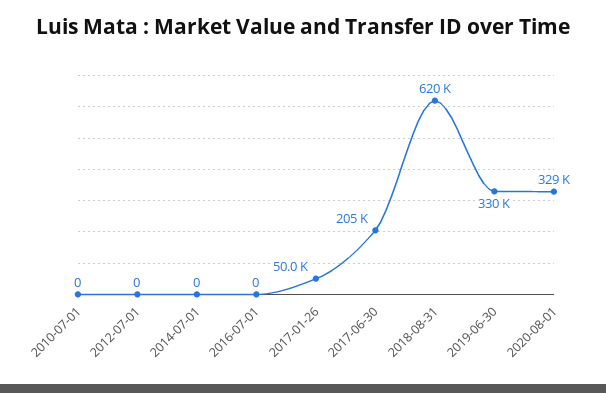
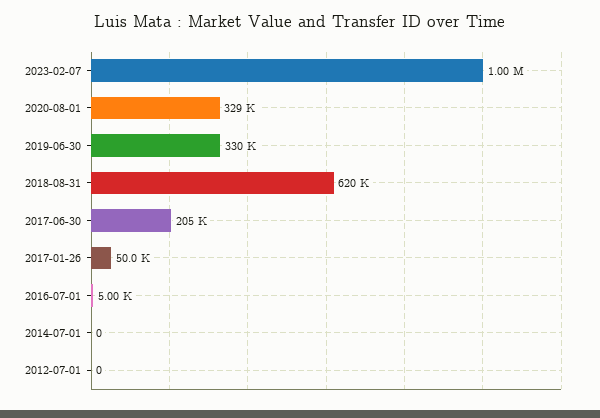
2010-07-01: 0 -> none
2016-07-01: 0 -> 5000
2023-02-07: none -> 1000000

